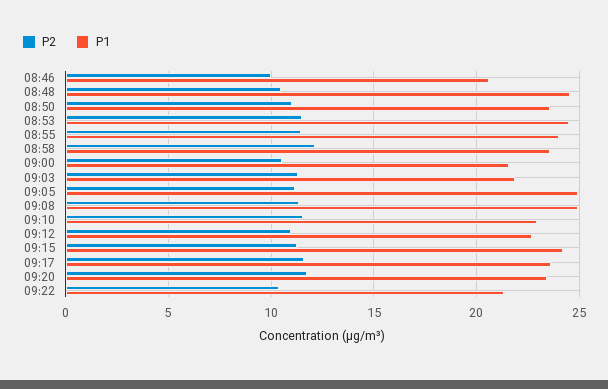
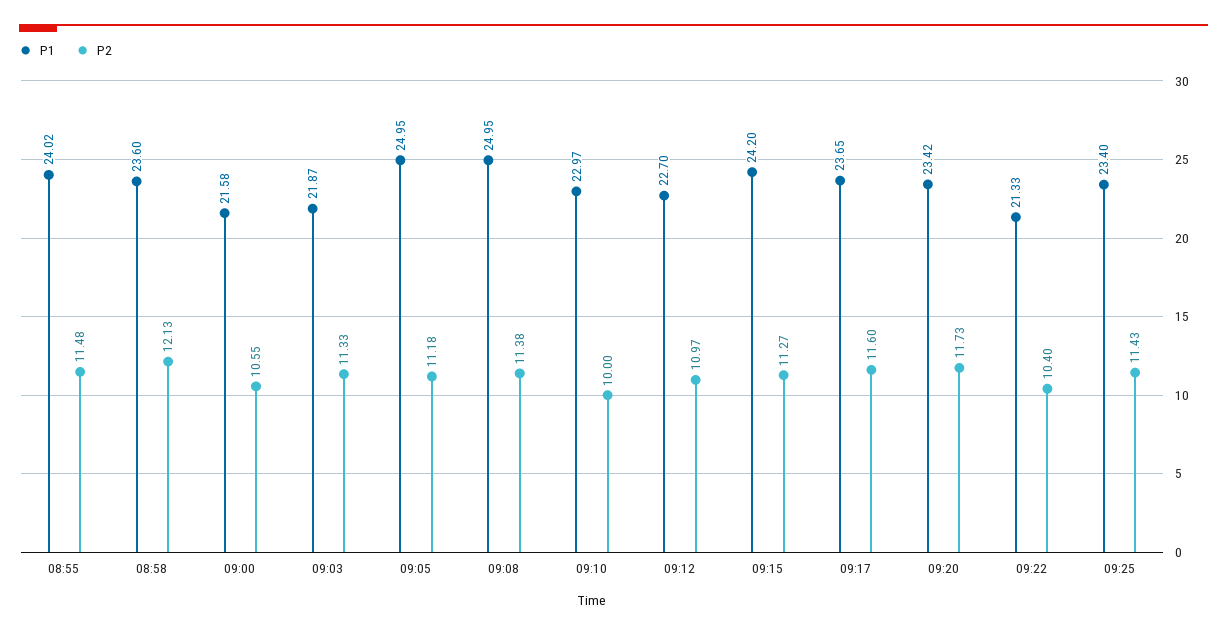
P2, 08:46: 10 -> none
P1, 08:46: 20.5 -> none
P2, 08:48: 10.5 -> none
P1, 08:48: 24.5 -> none
P2, 08:50: 11 -> none
P1, 08:50: 23.5 -> none
P2, 08:53: 11.5 -> none
P1, 08:53: 24.5 -> none
P2, 09:10: 11.5 -> 10
P1, 09:25: none -> 23.4
P2, 09:25: none -> 11.43

